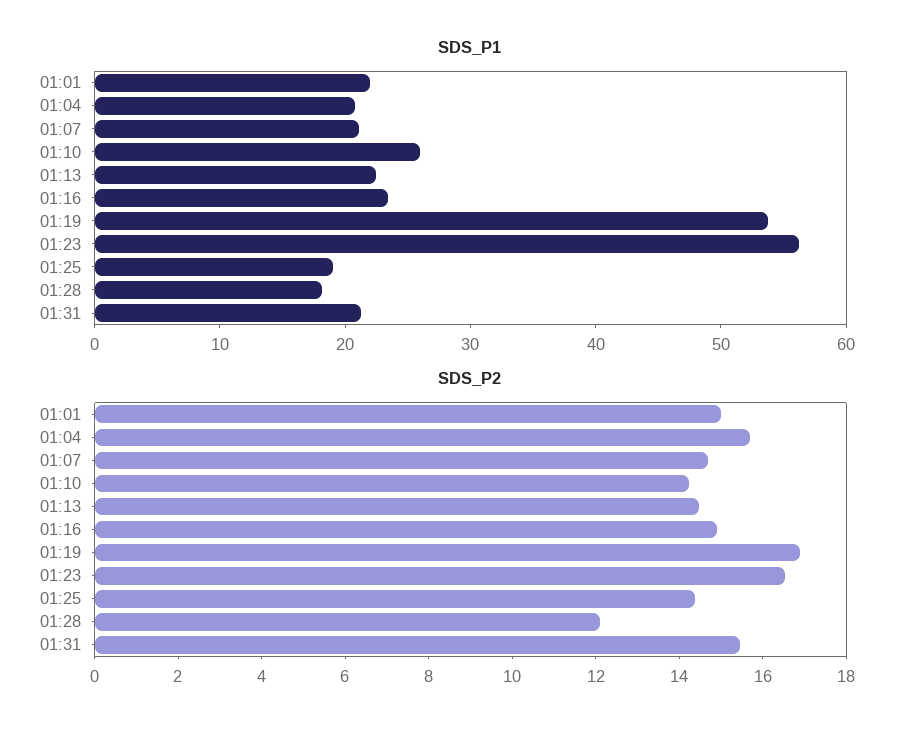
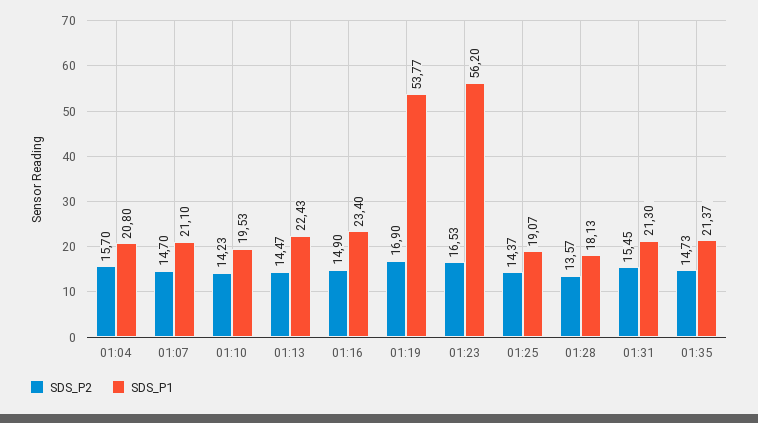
SDS_P1, 01:01: 22 -> none
SDS_P1, 01:10: 26 -> 19.53
SDS_P2, 01:01: 15 -> none
SDS_P2, 01:28: 12 -> 13.57
SDS_P2, 01:35: none -> 14.73
SDS_P1, 01:35: none -> 21.37

